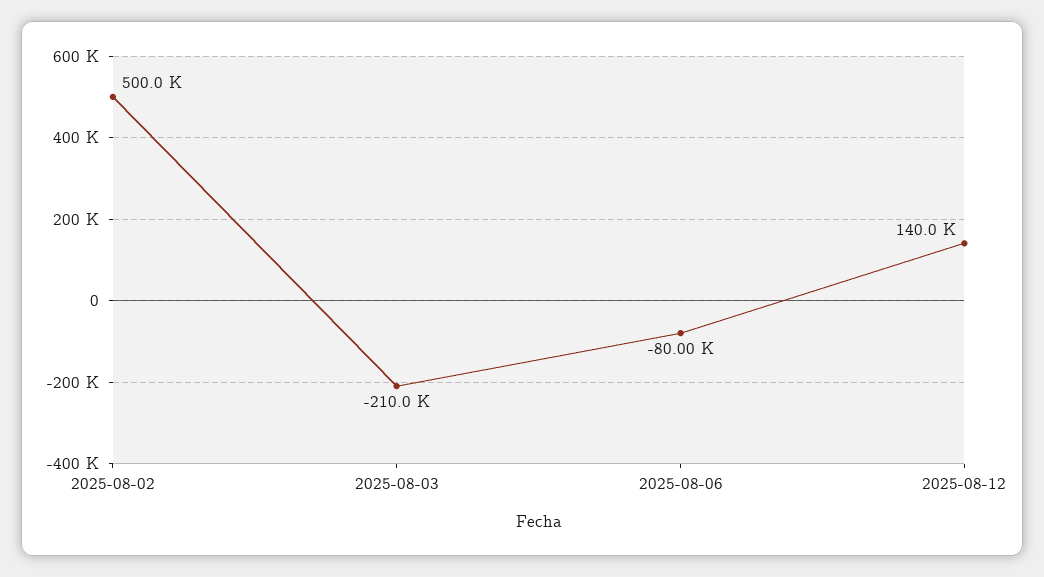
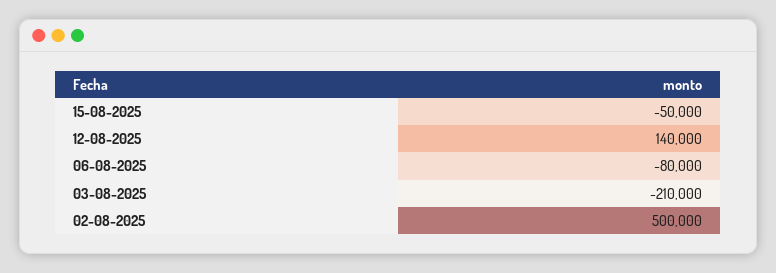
15-08-2025: none -> -50000

